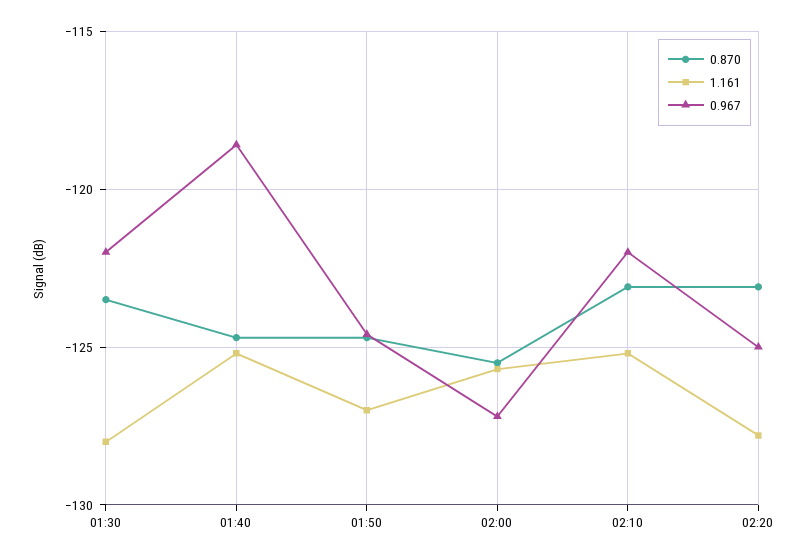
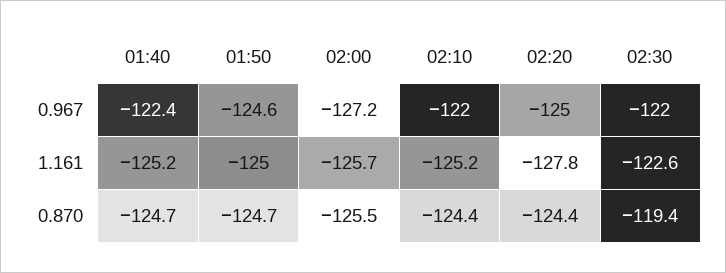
0.870, 01:30: -123.5 -> none
1.161, 01:30: -128 -> none
0.967, 01:30: -122 -> none
0.967, 01:40: -118.5 -> -122.4
1.161, 01:50: -127 -> -125
0.870, 02:10: -123 -> -124.4
0.870, 02:20: -123 -> -124.4
0.967, 02:30: none -> -122
1.161, 02:30: none -> -122.6
0.870, 02:30: none -> -119.4

